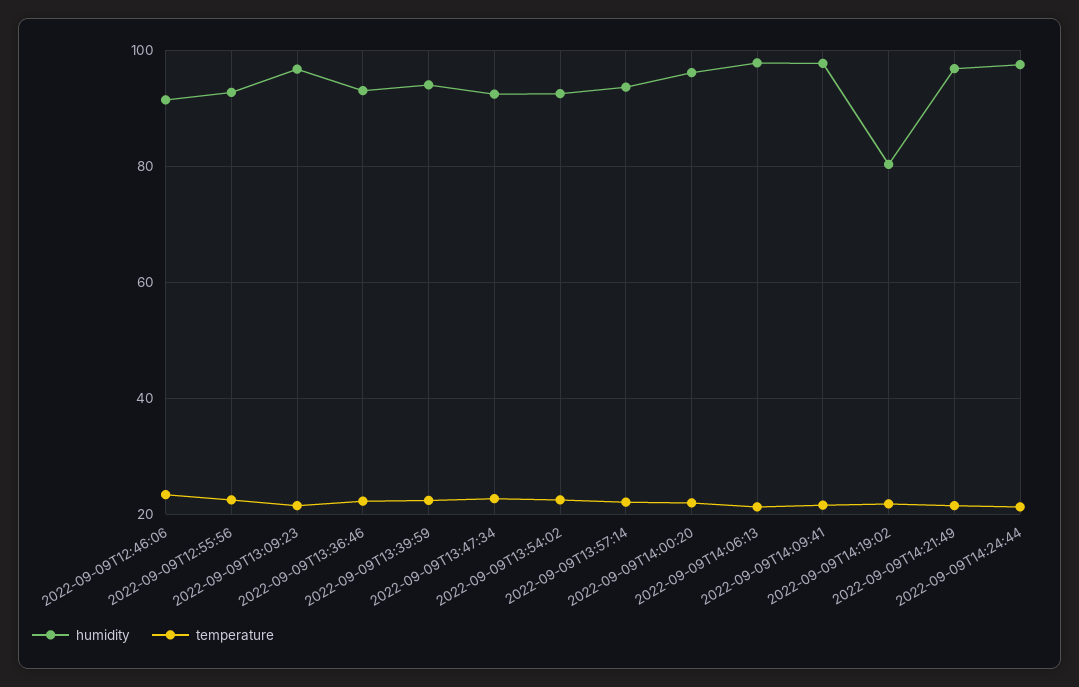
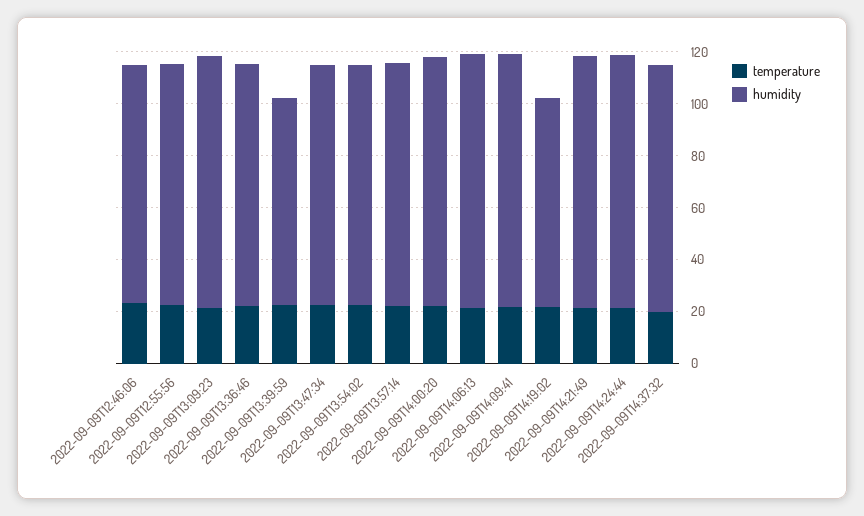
humidity, 2022-09-09T13:39:59: 94 -> 80
temperature, 2022-09-09T14:37:32: none -> 20
humidity, 2022-09-09T14:37:32: none -> 95

